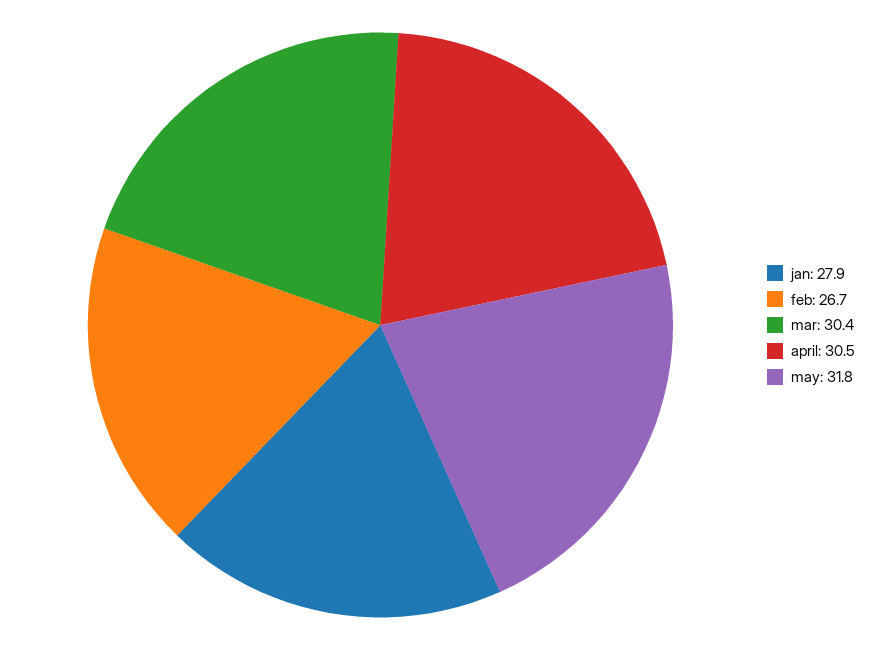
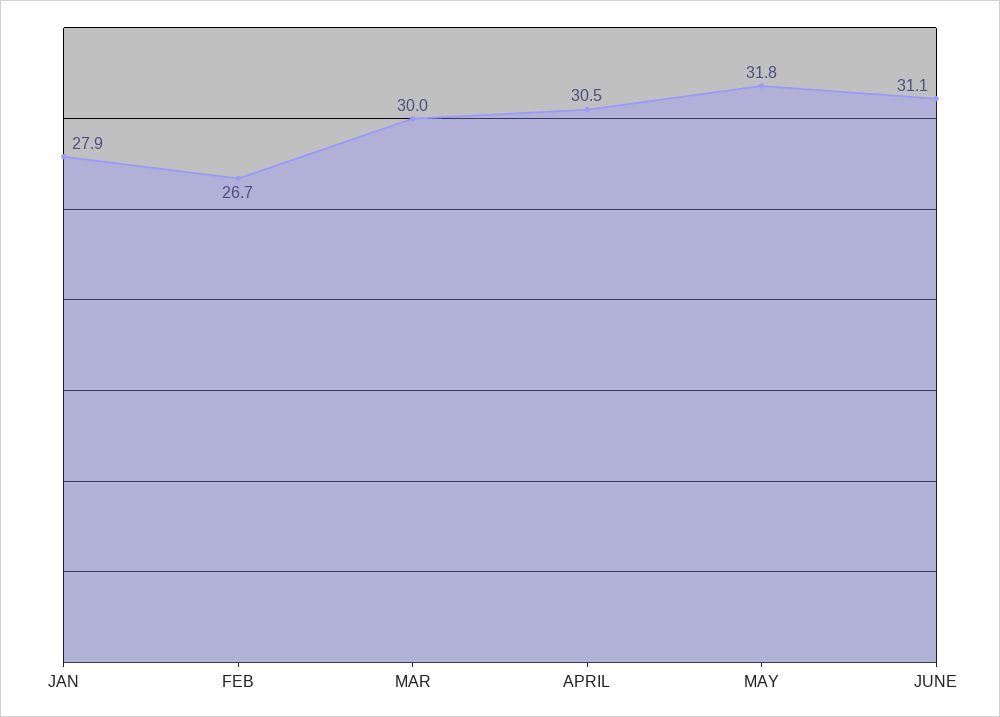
mar: 30.4 -> 30
JUNE: none -> 31.1

